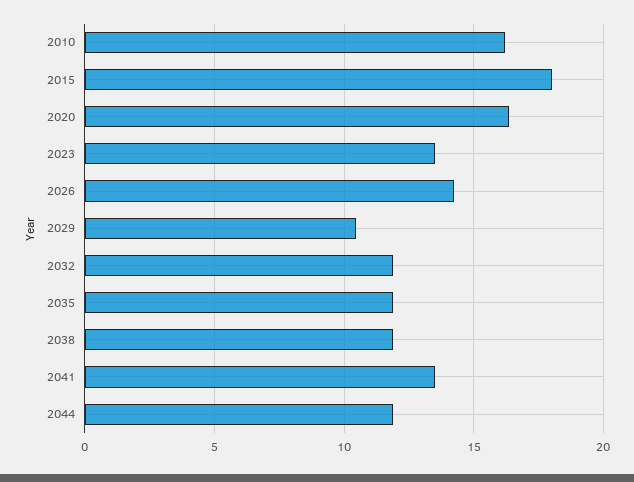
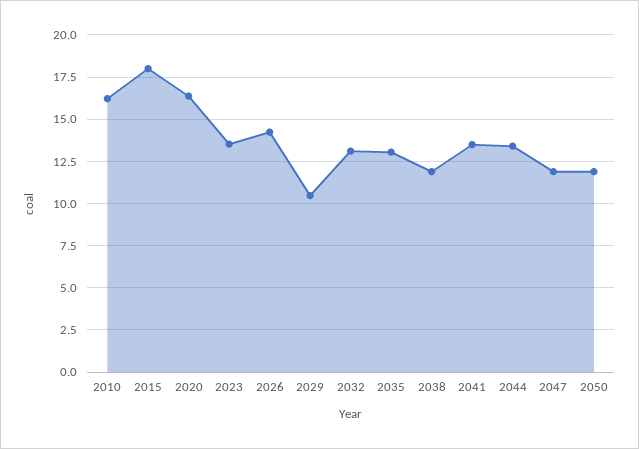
2032: 12 -> 13
2035: 12 -> 13
2044: 12 -> 13.5
2047: none -> 12
2050: none -> 12

